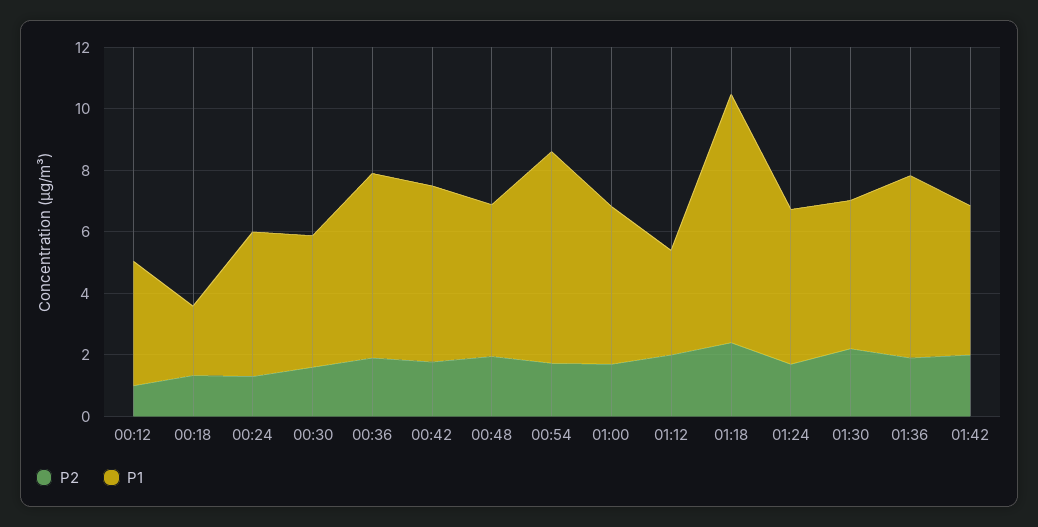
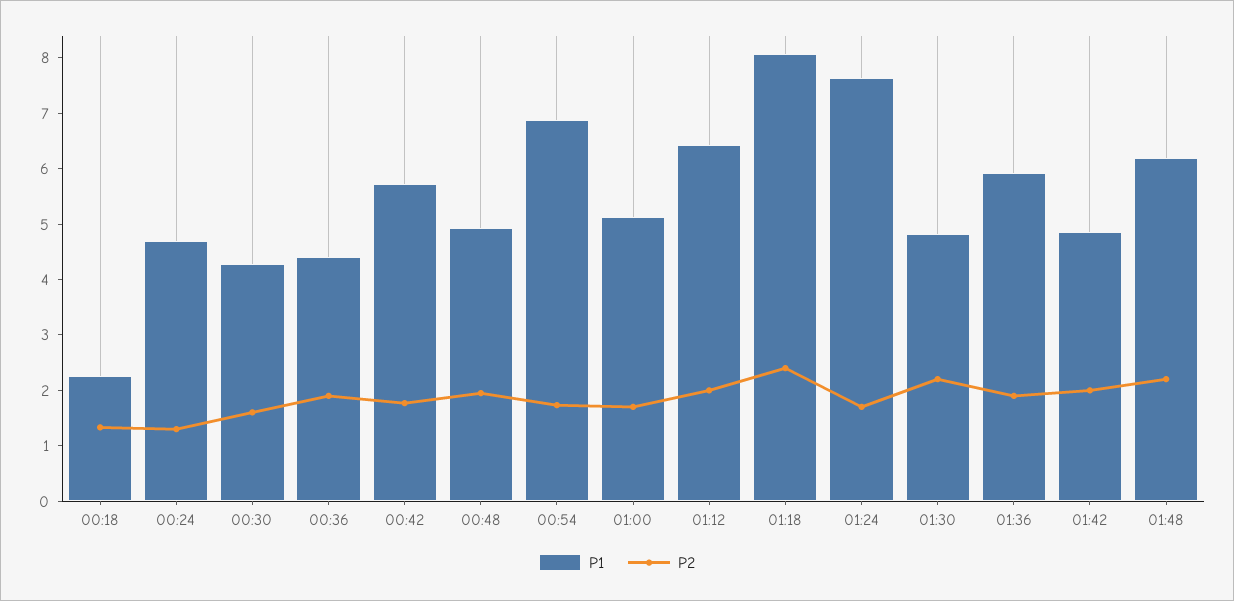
P2, 00:12: 1 -> none
P1, 00:12: 4 -> none
P1, 00:36: 6 -> 4.4
P1, 01:12: 3.5 -> 6.4
P1, 01:24: 5 -> 7.6
P1, 01:48: none -> 6.2
P2, 01:48: none -> 2.2

